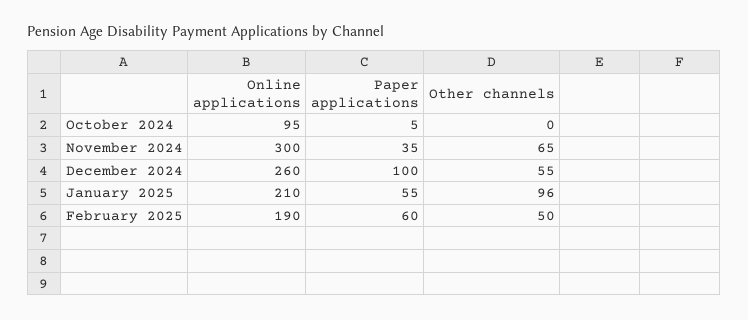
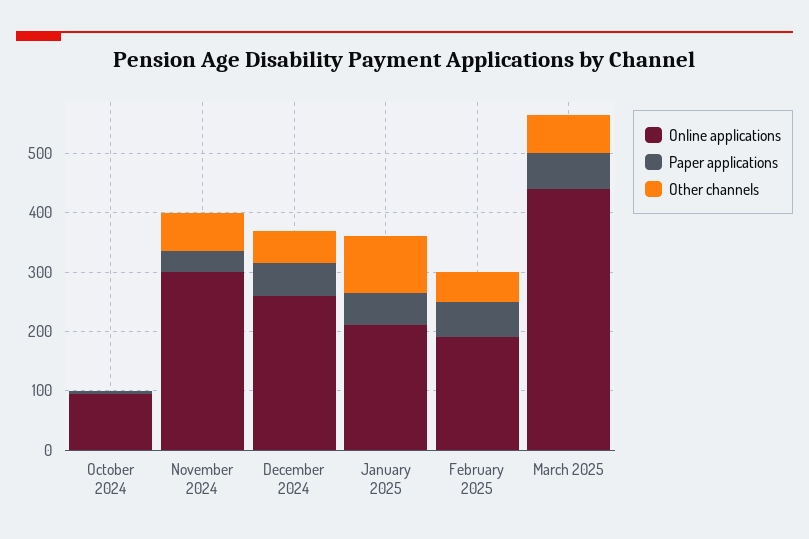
Paper applications, December 2024: 100 -> 60
Online applications, March 2025: none -> 440
Paper applications, March 2025: none -> 60
Other channels, March 2025: none -> 60

